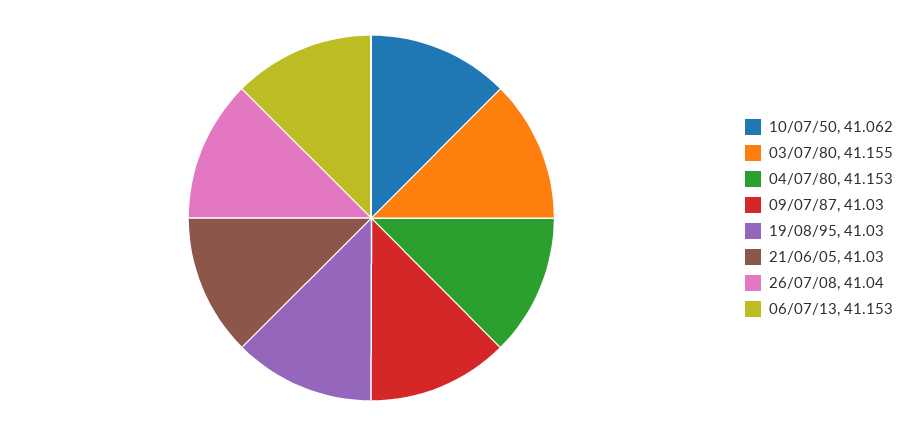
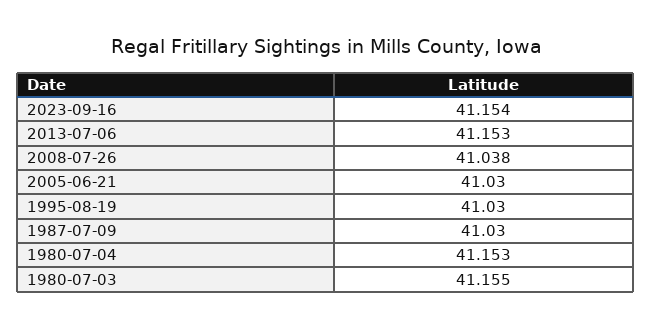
10/07/50: 41.062 -> none
26/07/08: 41.04 -> 41.038
2023-09-16: none -> 41.154

